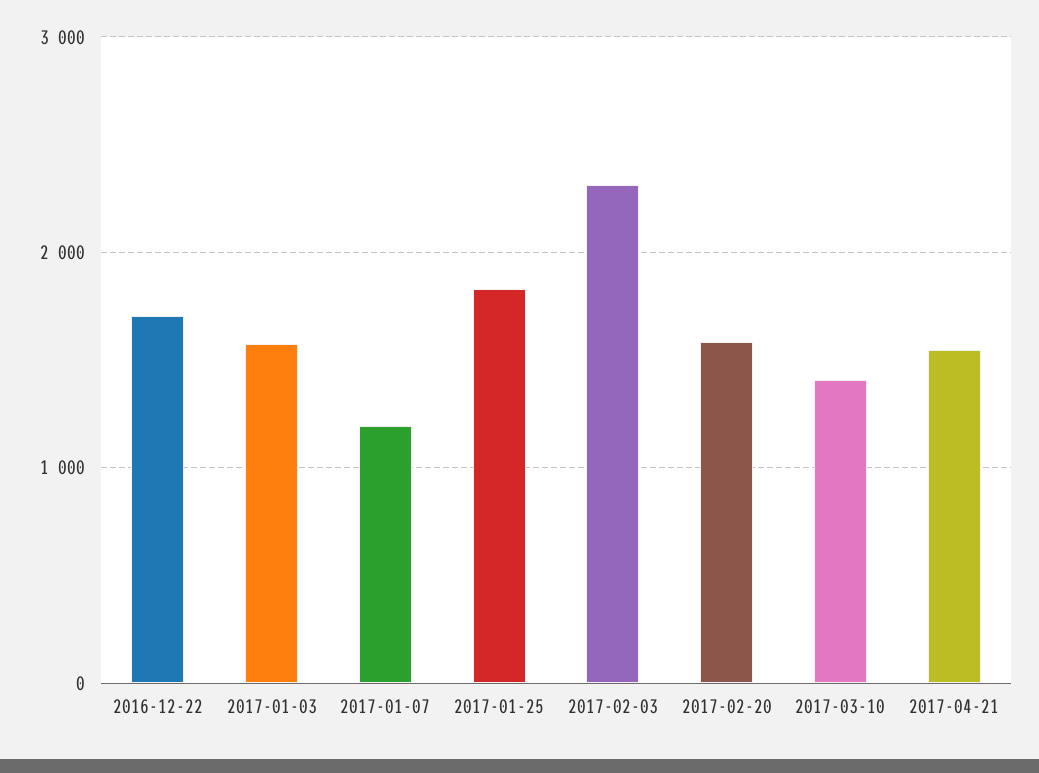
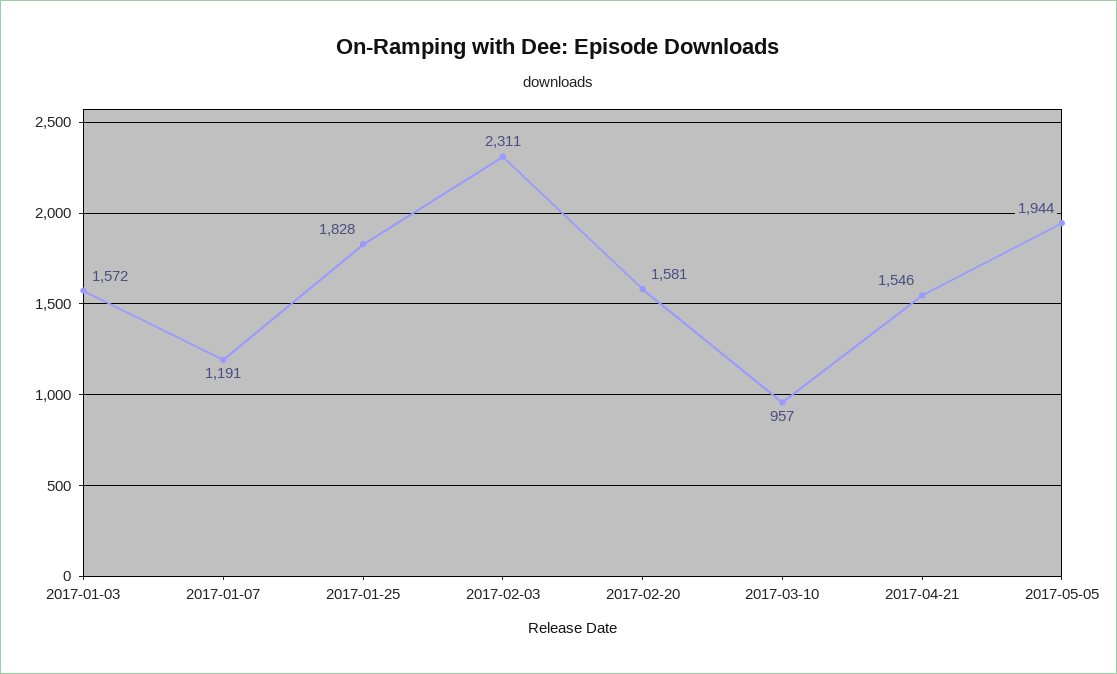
2016-12-22: 1700 -> none
2017-03-10: 1400 -> 957
2017-05-05: none -> 1944

